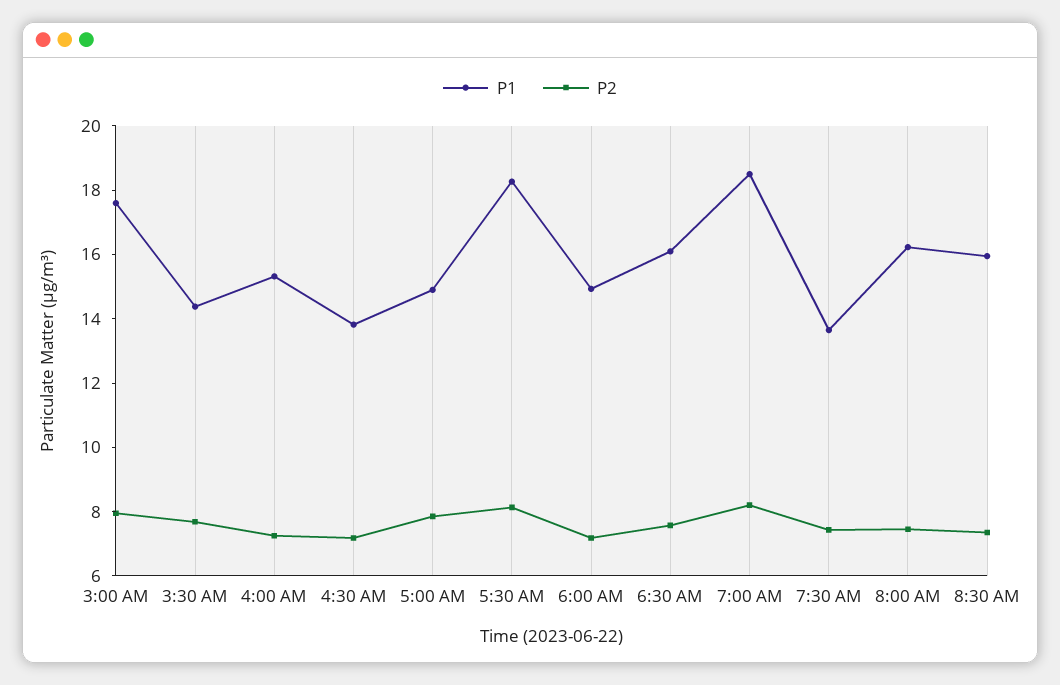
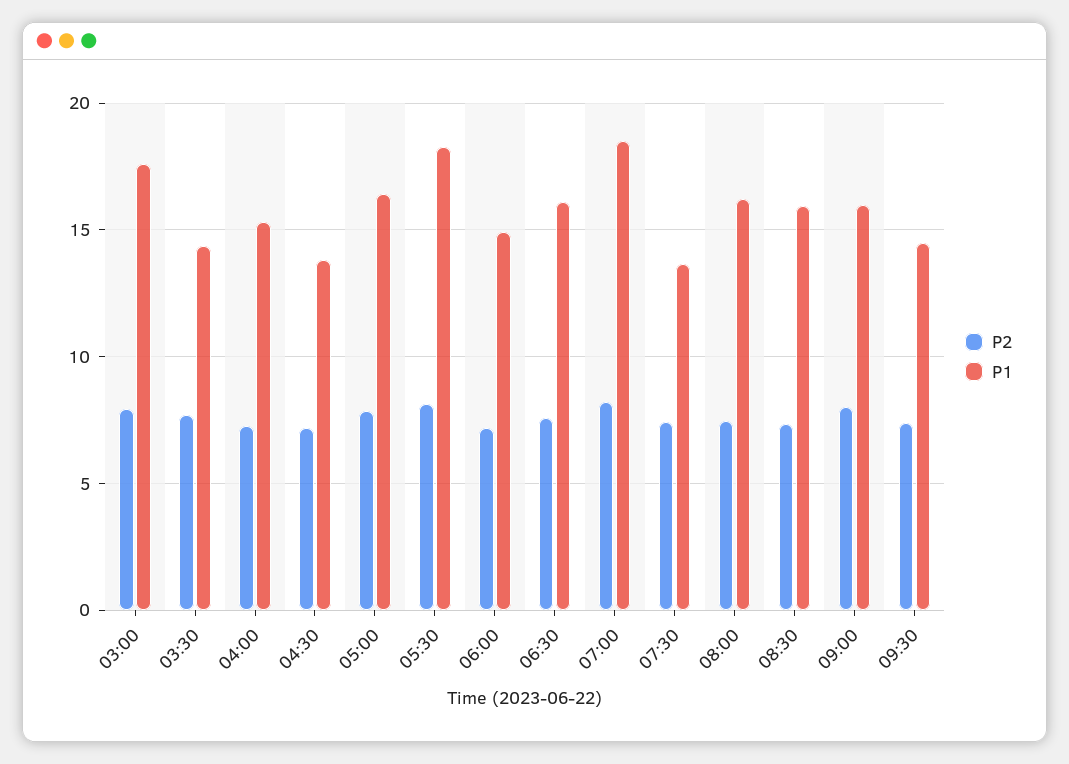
P1, 5:00 AM: 15 -> 16.5
P2, 09:00: none -> 8
P1, 09:00: none -> 16
P2, 09:30: none -> 7.5
P1, 09:30: none -> 14.5

